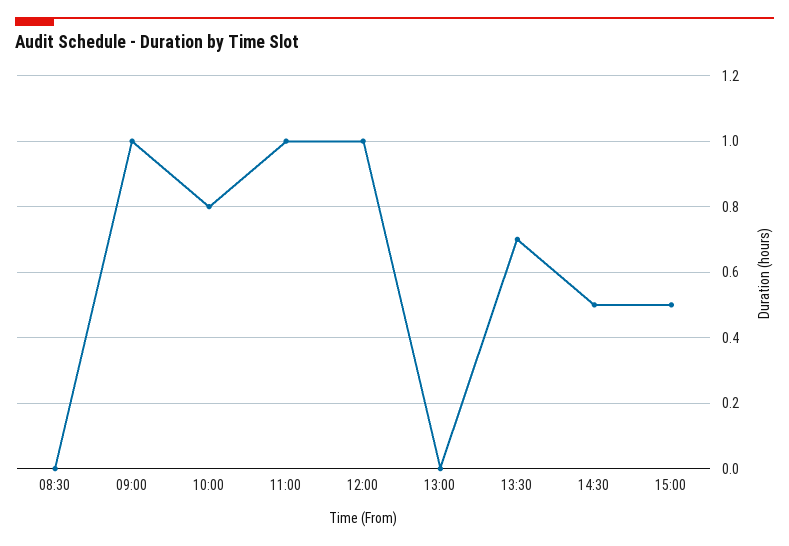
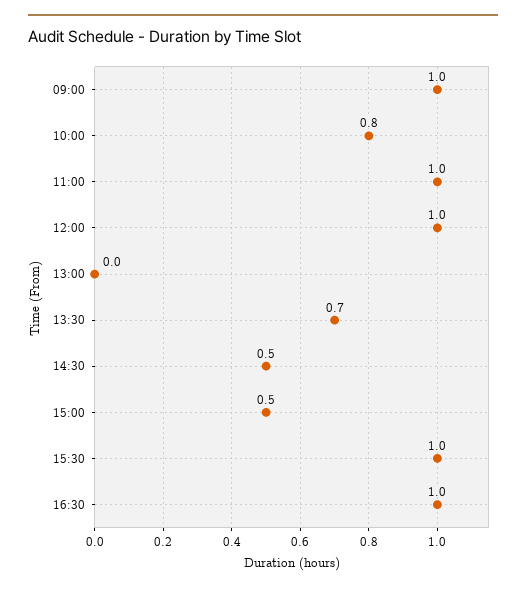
08:30: 0 -> none
15:30: none -> 1
16:30: none -> 1

